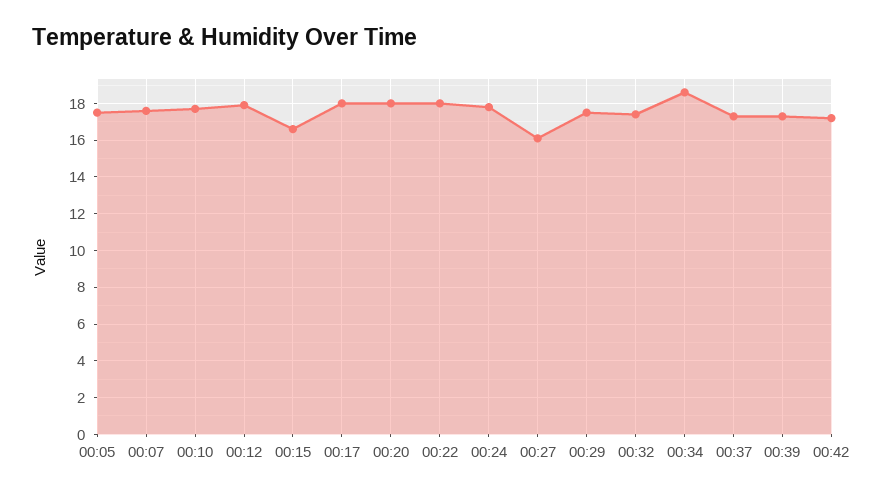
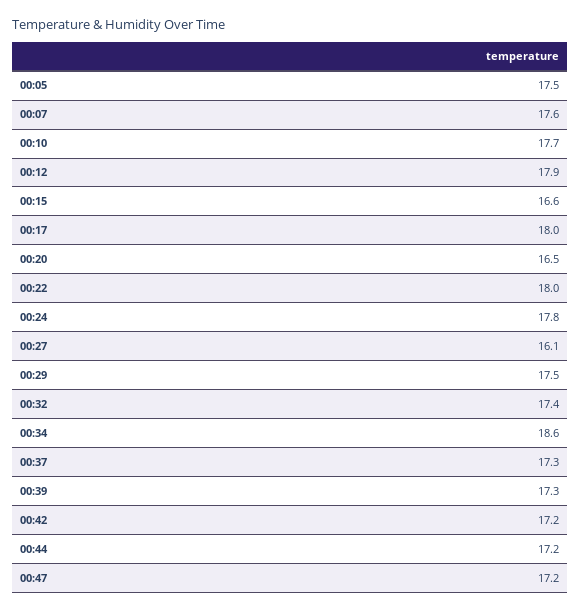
00:20: 18 -> 16.5
00:44: none -> 17.2
00:47: none -> 17.2

